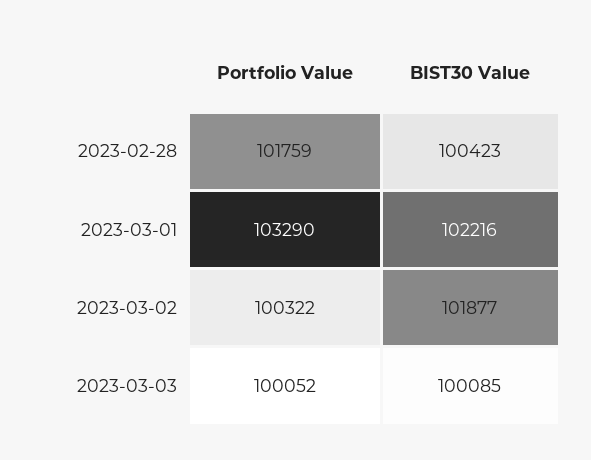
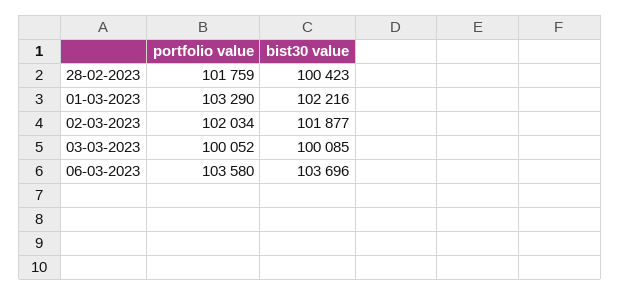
Portfolio Value, 2023-03-02: 100322 -> 102034
Portfolio Value, 06-03-2023: none -> 103580
BIST30 Value, 06-03-2023: none -> 103696

